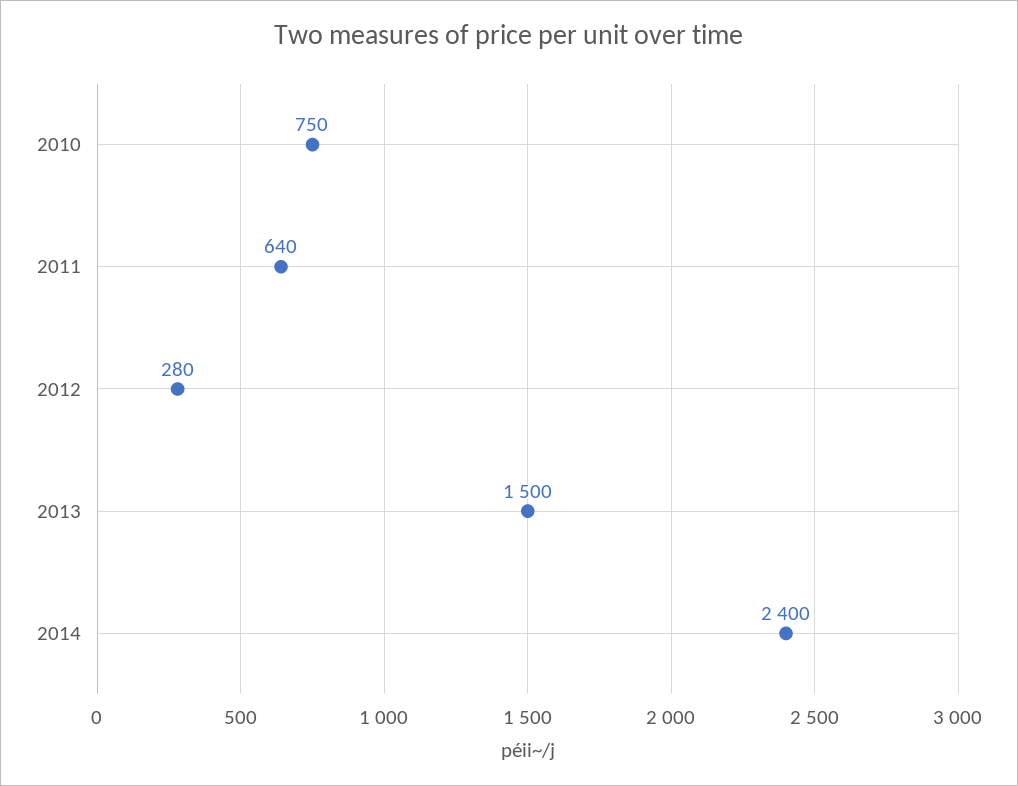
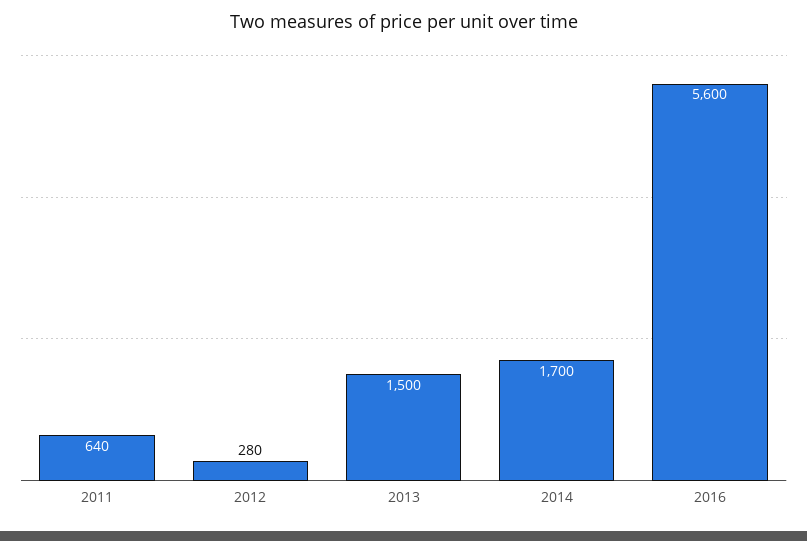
2010: 750 -> none
2014: 2400 -> 1700
2016: none -> 5600

